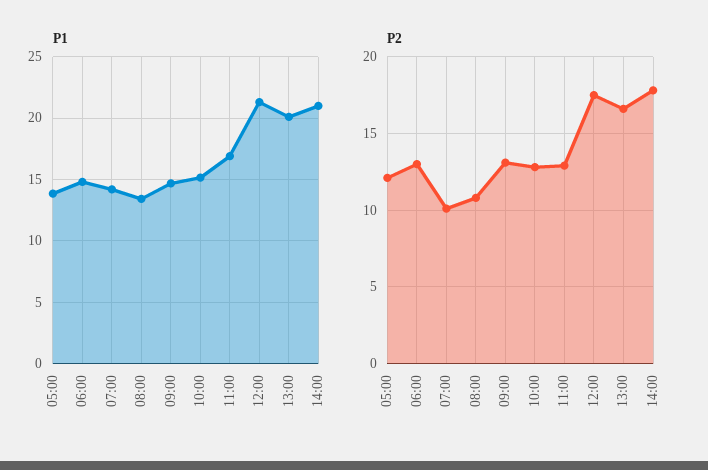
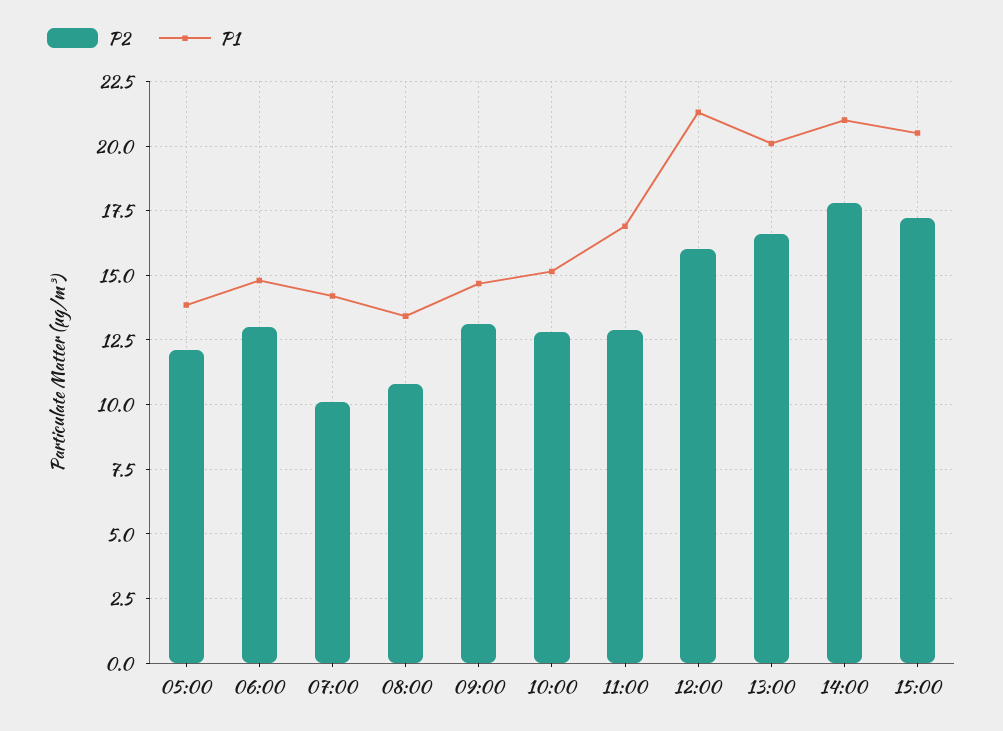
P2, 12:00: 17.5 -> 16
P2, 15:00: none -> 17.25
P1, 15:00: none -> 20.5

